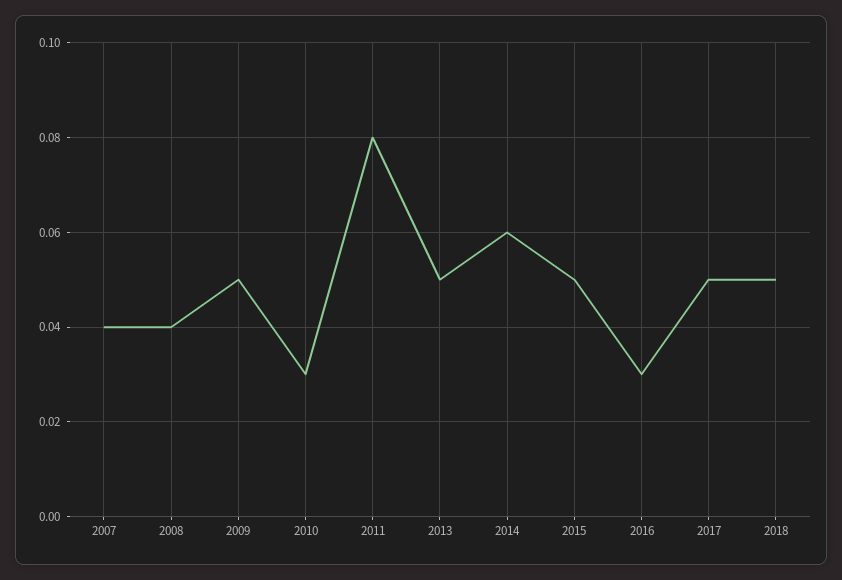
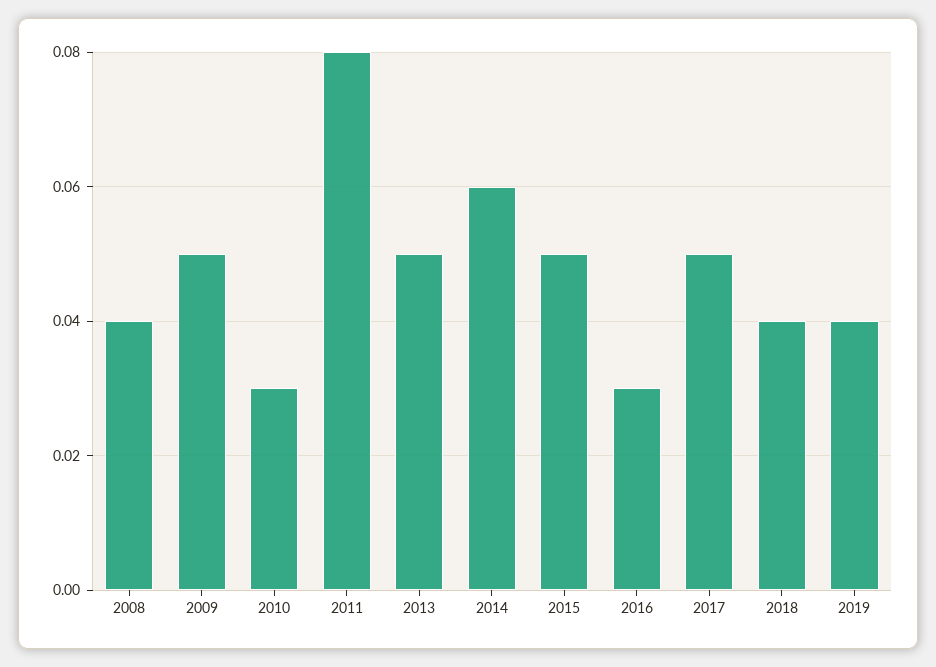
2007: 0.04 -> none
2018: 0.05 -> 0.04
2019: none -> 0.04

